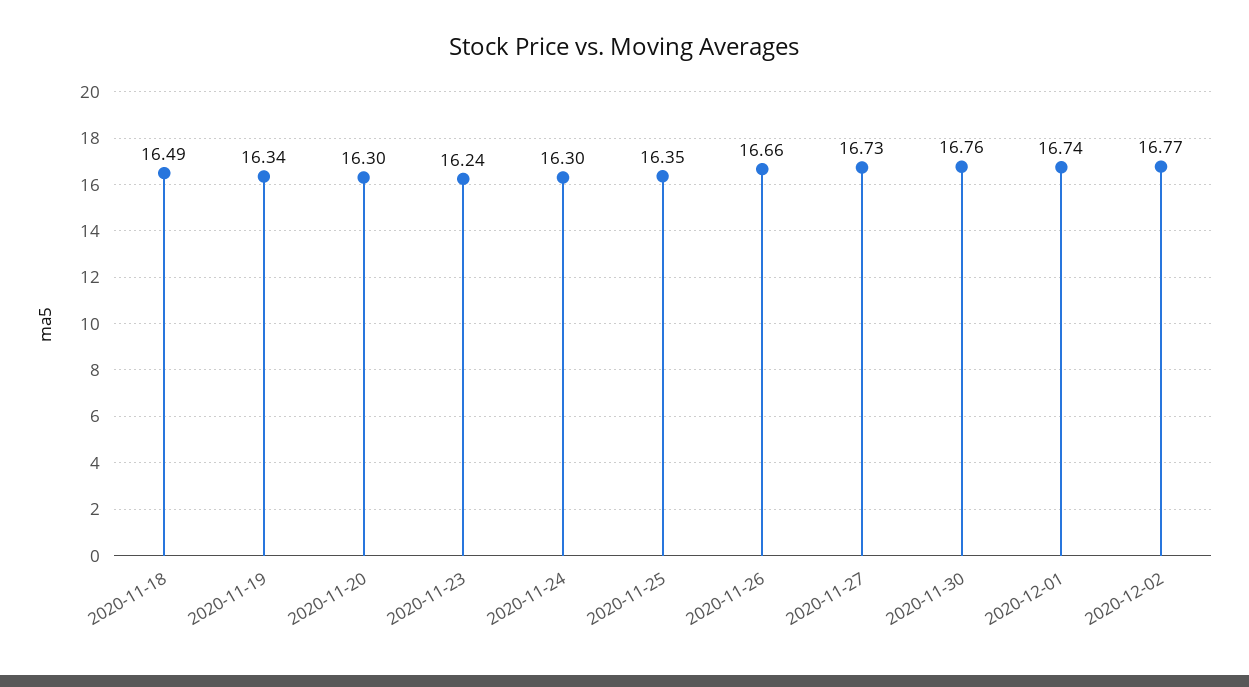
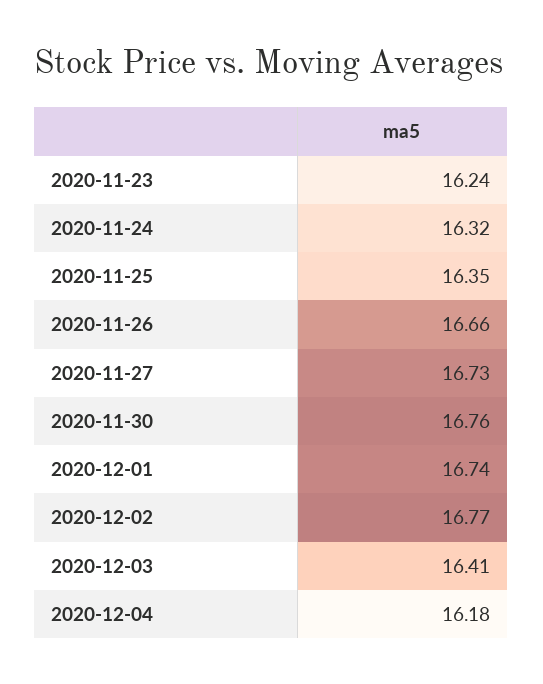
2020-11-18: 16.49 -> none
2020-11-19: 16.34 -> none
2020-11-20: 16.3 -> none
2020-11-24: 16.3 -> 16.32
2020-12-03: none -> 16.41
2020-12-04: none -> 16.18

